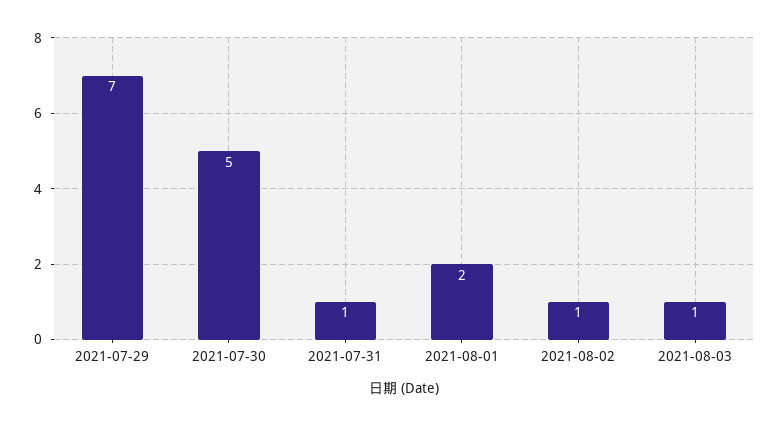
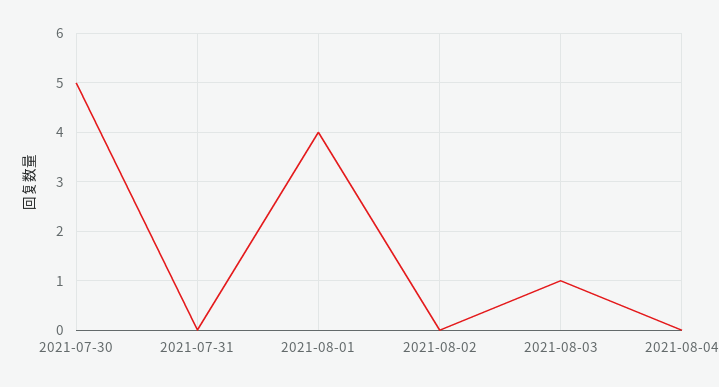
2021-07-29: 7 -> none
2021-07-31: 1 -> 0
2021-08-01: 2 -> 4
2021-08-02: 1 -> 0
2021-08-04: none -> 0

